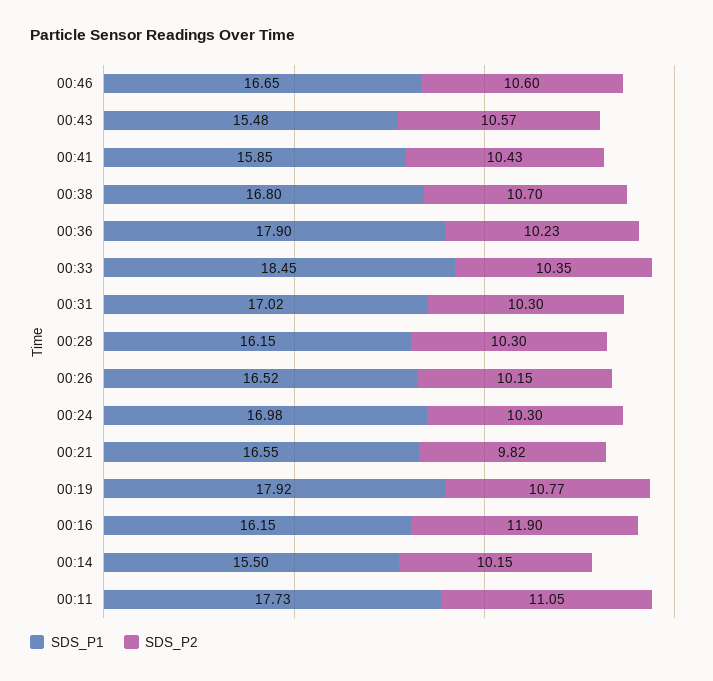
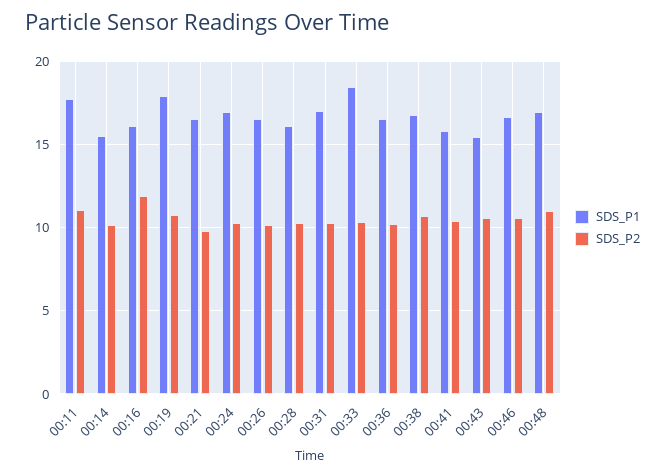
SDS_P1, 00:36: 17.9 -> 16.5
SDS_P1, 00:48: none -> 17
SDS_P2, 00:48: none -> 11

